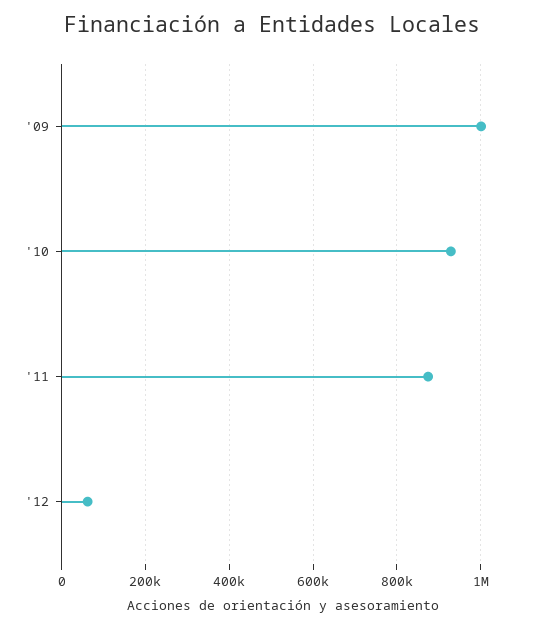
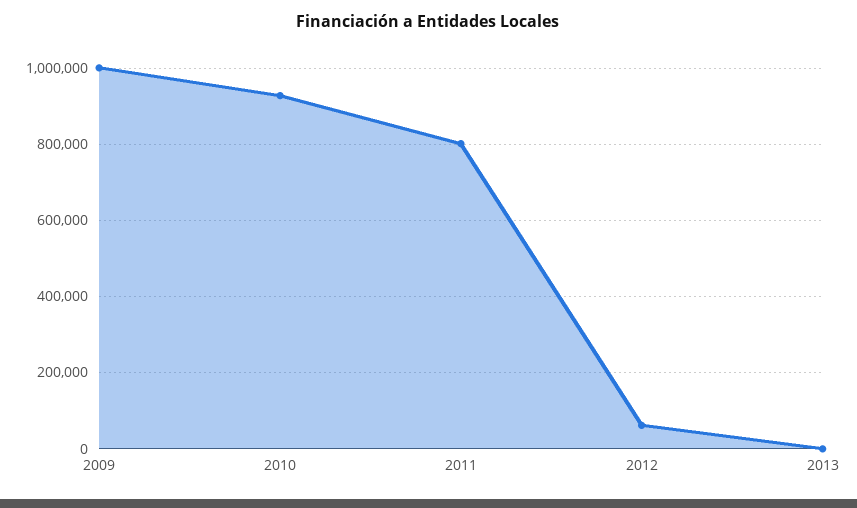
'11: 880000 -> 800000
2013: none -> 0

